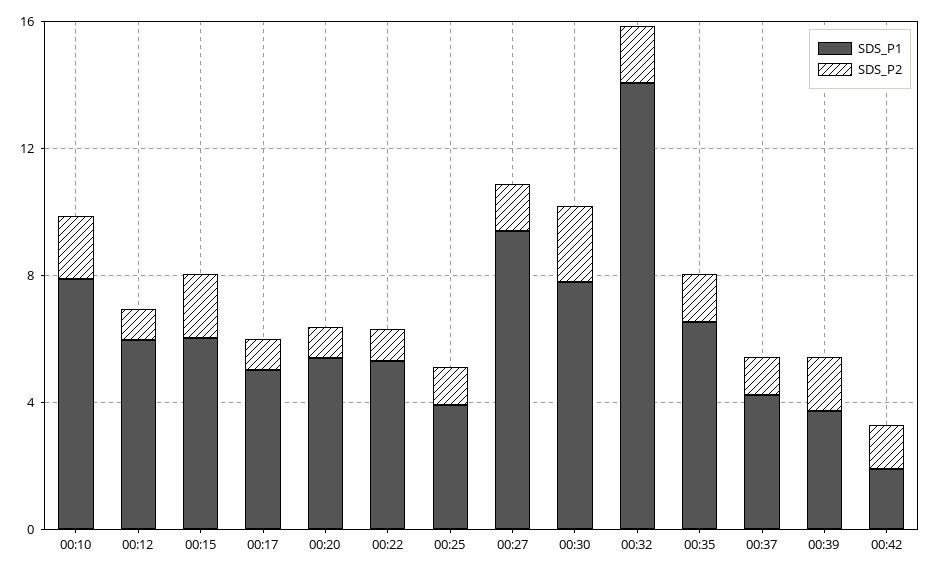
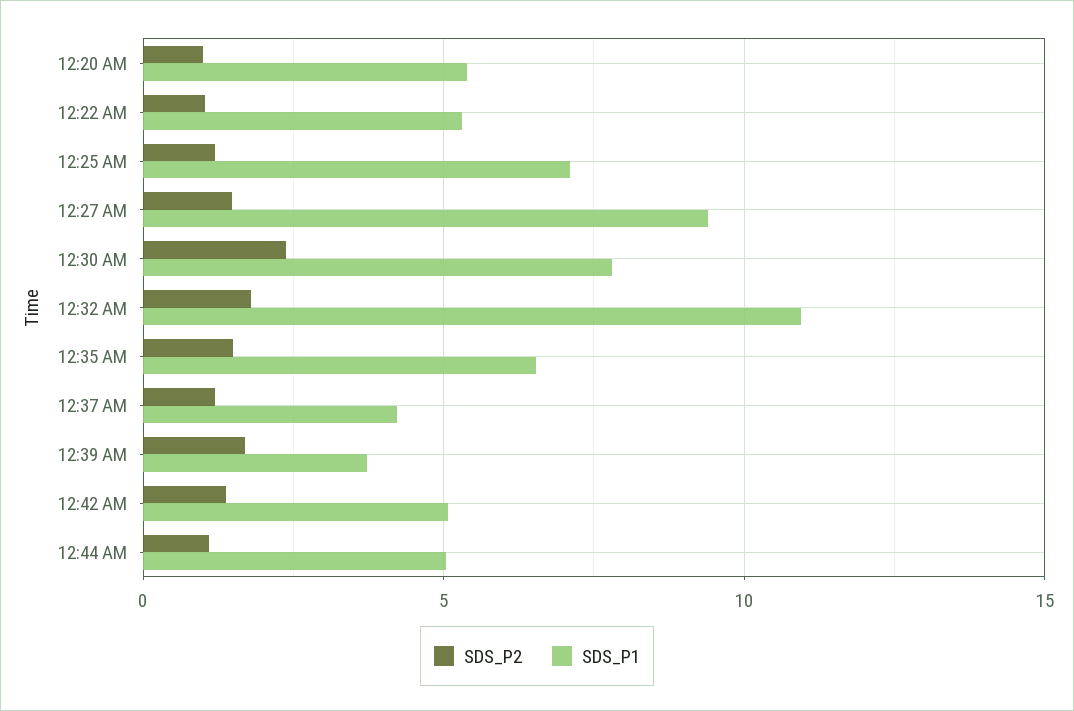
SDS_P1, 00:10: 8 -> none
SDS_P2, 00:10: 2 -> none
SDS_P1, 00:12: 6 -> none
SDS_P2, 00:12: 1 -> none
SDS_P1, 00:15: 6 -> none
SDS_P2, 00:15: 2 -> none
SDS_P1, 00:17: 5 -> none
SDS_P2, 00:17: 1 -> none
SDS_P1, 00:25: 4 -> 7
SDS_P1, 00:32: 14 -> 11
SDS_P1, 00:42: 2 -> 5
SDS_P2, 12:44 AM: none -> 1
SDS_P1, 12:44 AM: none -> 5

